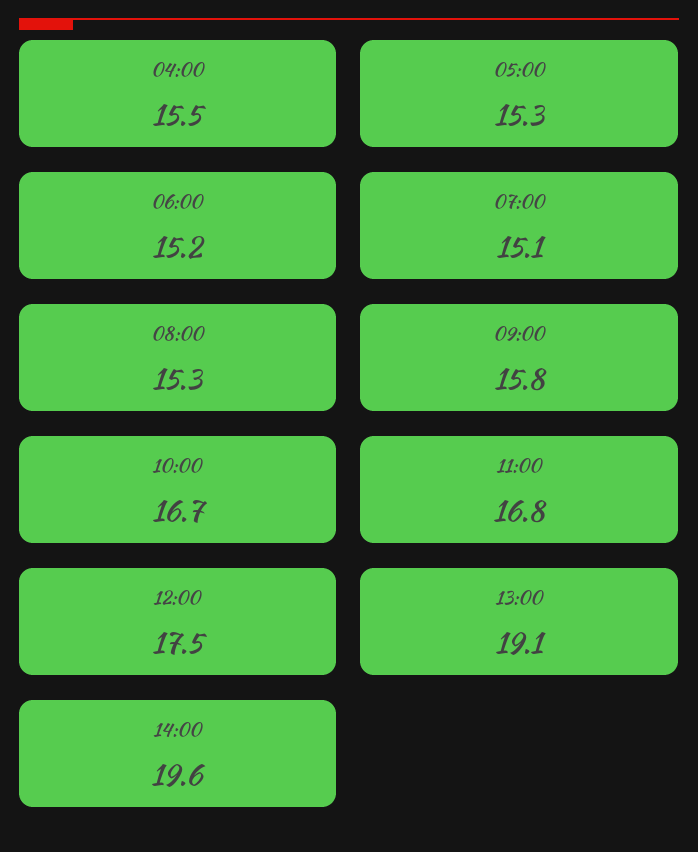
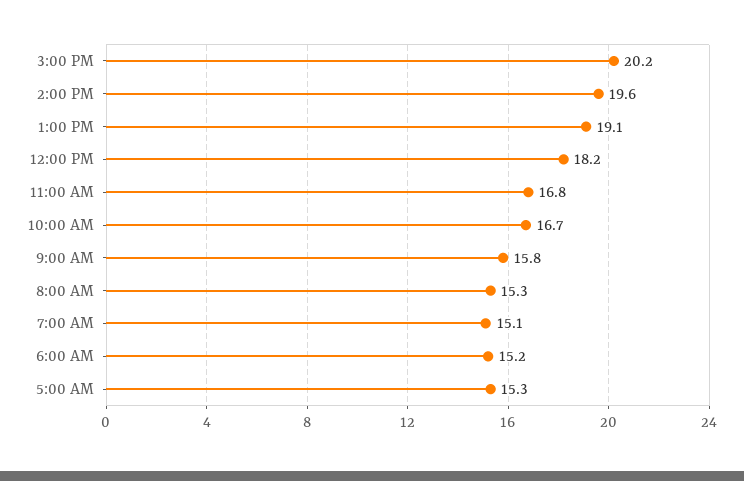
04:00: 15.5 -> none
12:00: 17.5 -> 18.2
3:00 PM: none -> 20.2

